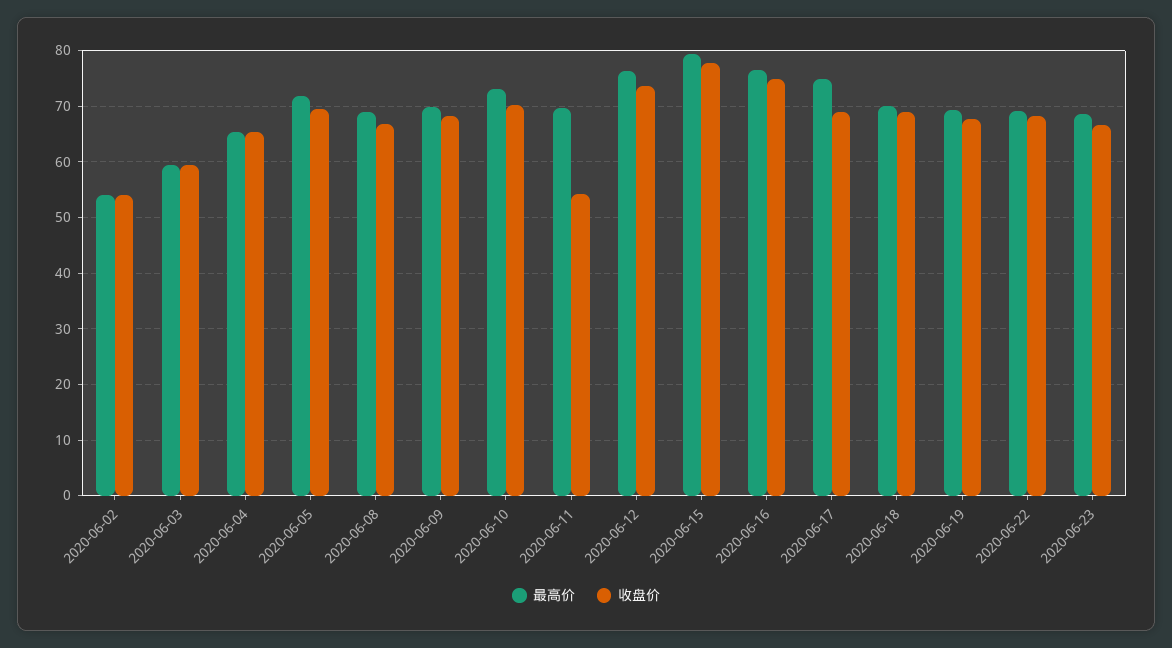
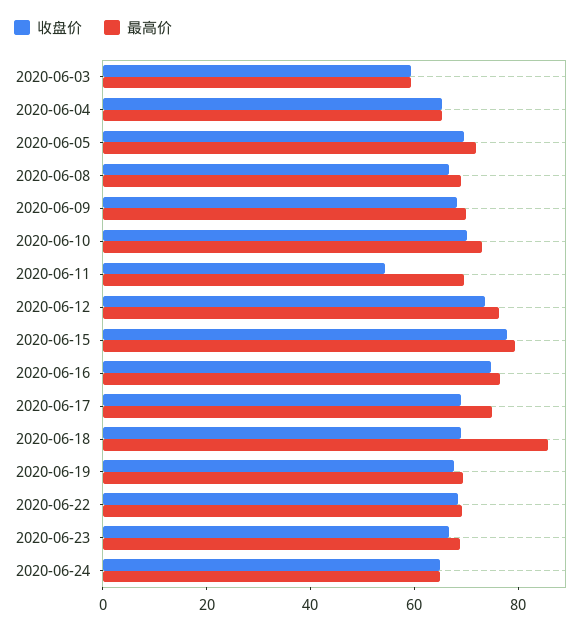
最高价, 2020-06-02: 54 -> none
收盘价, 2020-06-02: 54 -> none
最高价, 2020-06-18: 70 -> 85
收盘价, 2020-06-24: none -> 65
最高价, 2020-06-24: none -> 65

